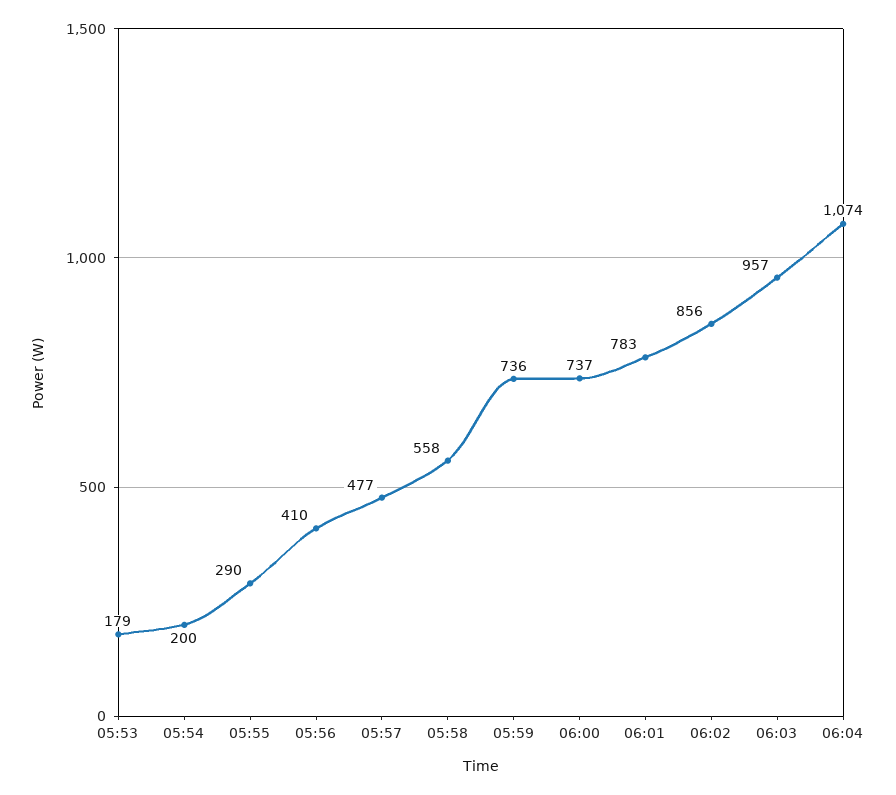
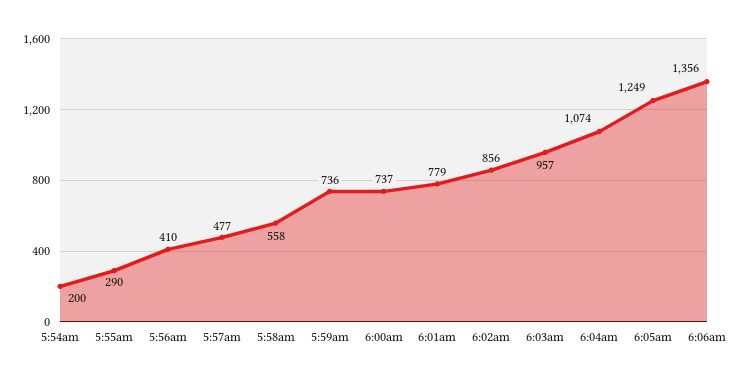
05:53: 179 -> none
06:01: 783 -> 779
6:05am: none -> 1249
6:06am: none -> 1356

